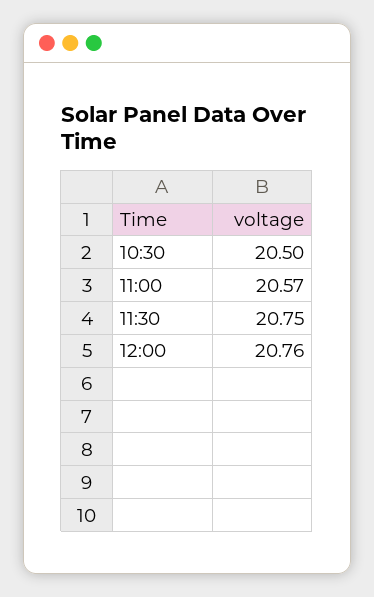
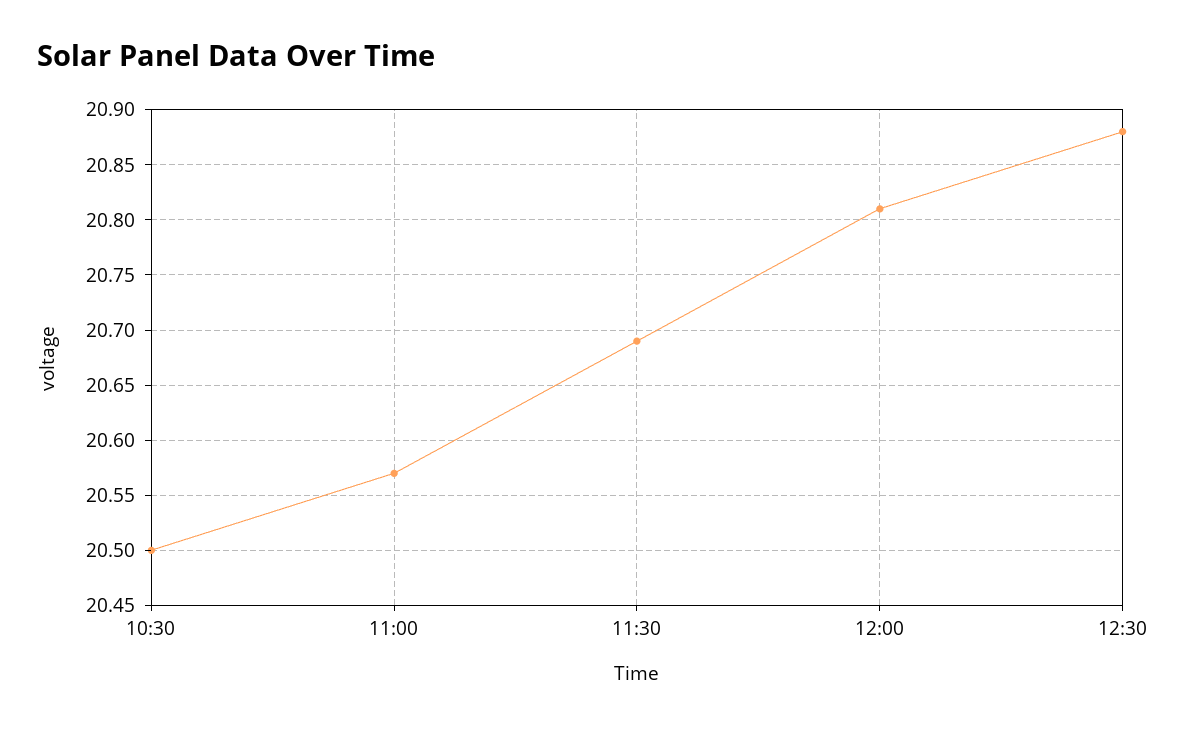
11:30: 20.75 -> 20.69
12:00: 20.76 -> 20.81
12:30: none -> 20.88

